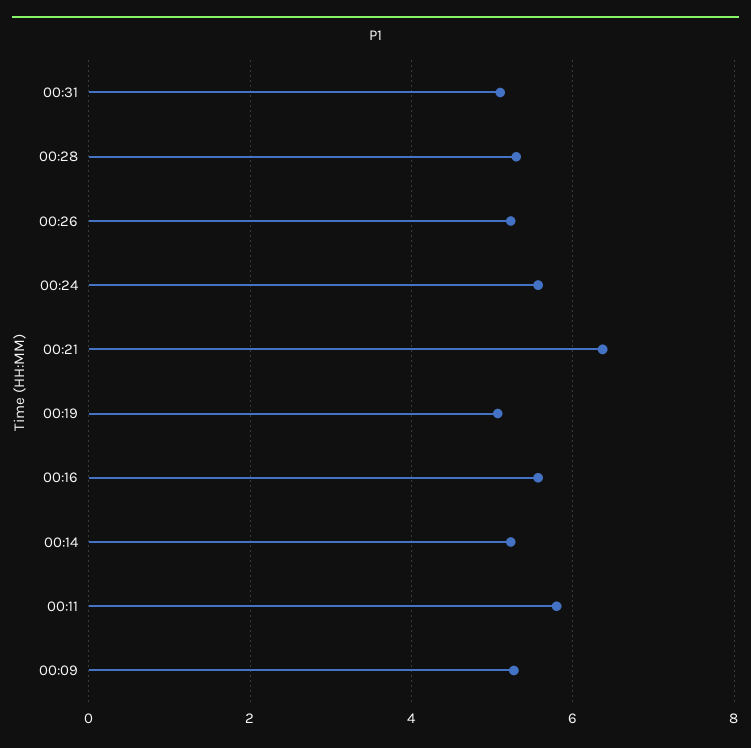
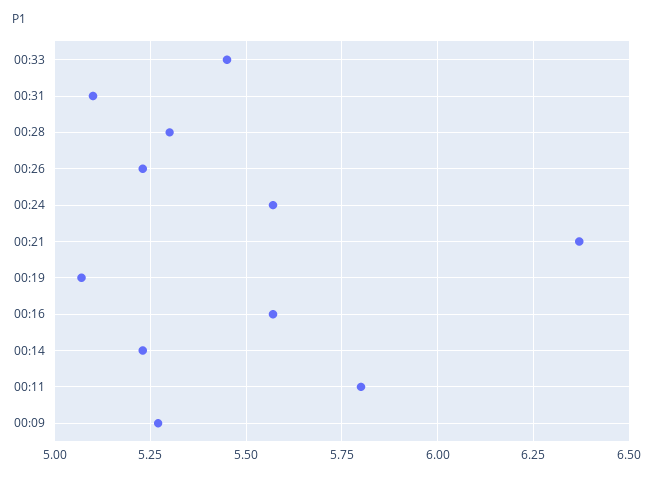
00:33: none -> 5.45

